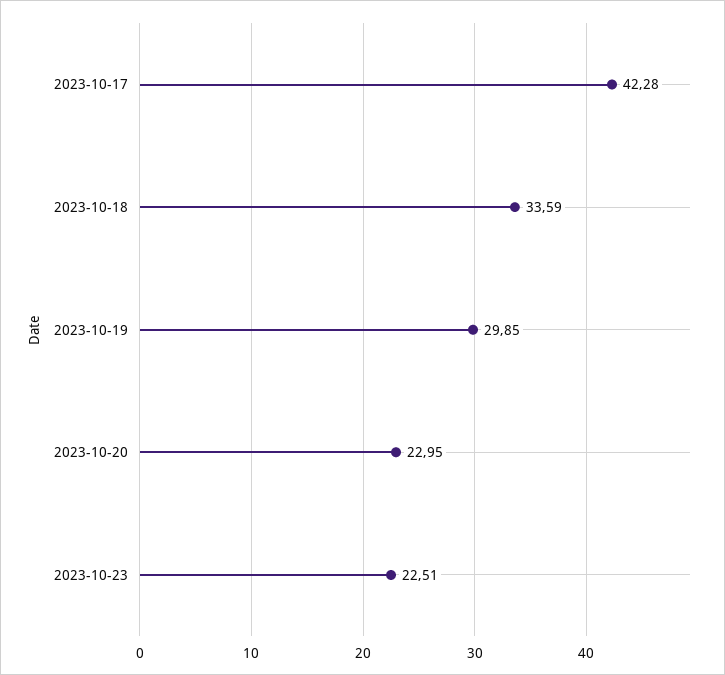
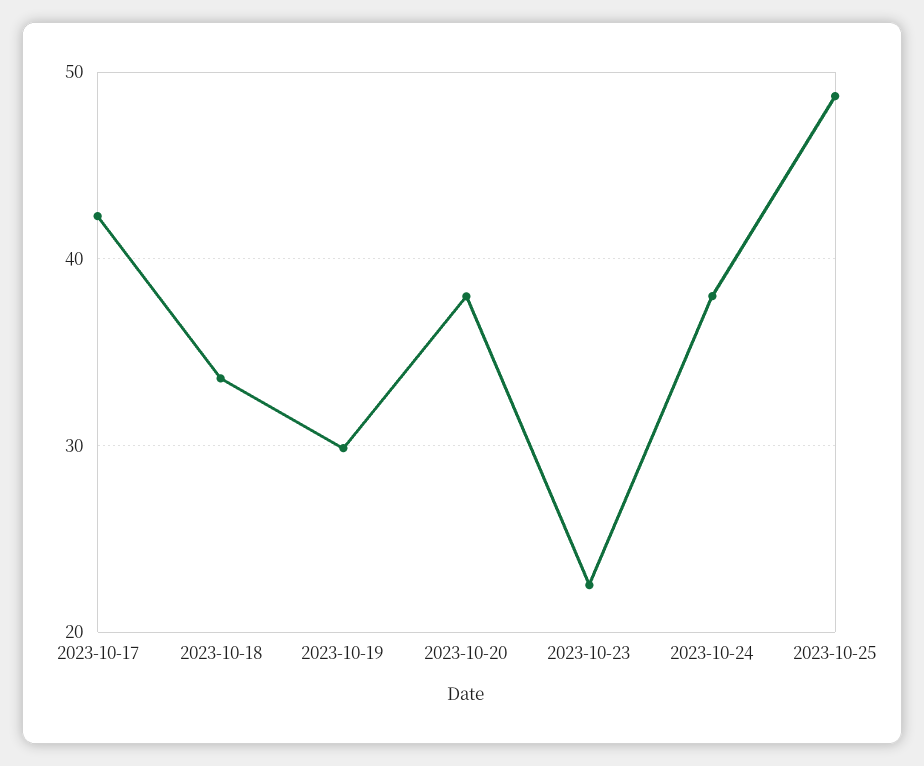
2023-10-20: 22.95 -> 38
2023-10-24: none -> 38
2023-10-25: none -> 49

